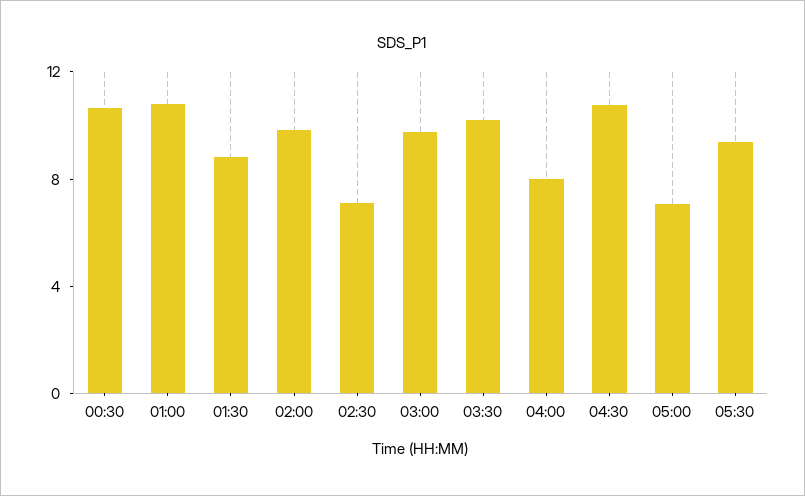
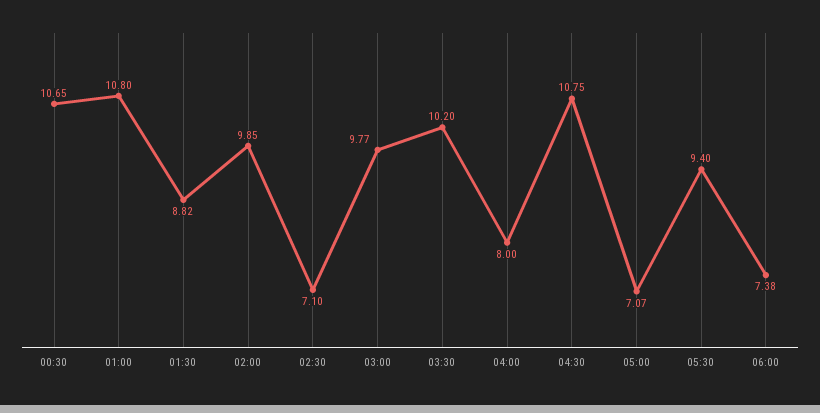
06:00: none -> 7.38

